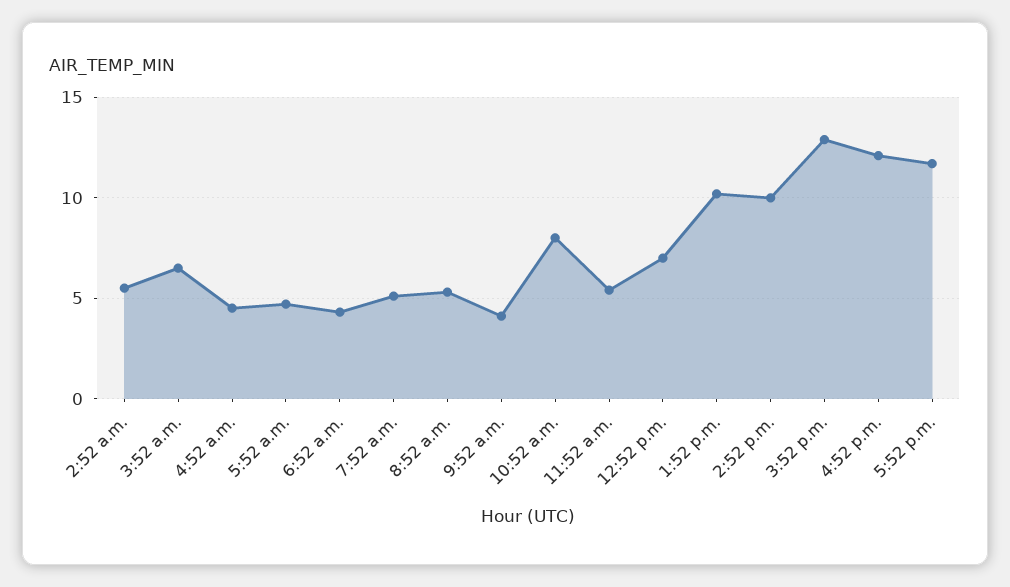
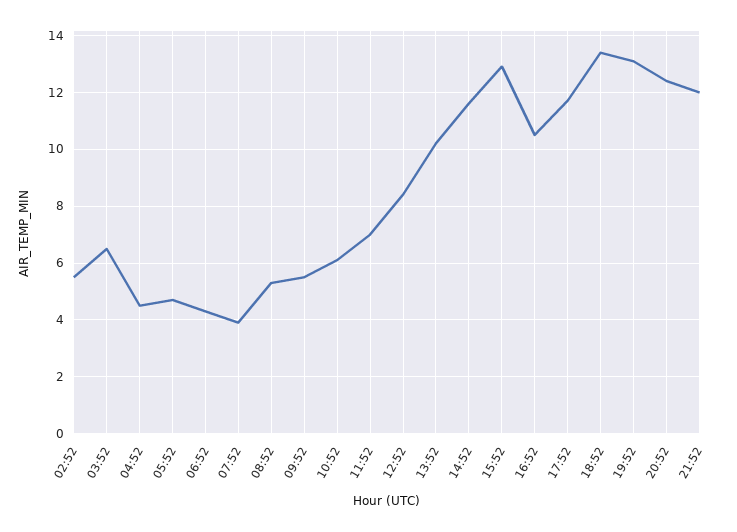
7:52 a.m.: 5 -> 4
9:52 a.m.: 4 -> 5.5
10:52 a.m.: 8 -> 6
11:52 a.m.: 5.5 -> 7
12:52 p.m.: 7 -> 8.5
2:52 p.m.: 10 -> 11.5
4:52 p.m.: 12 -> 10.5
18:52: none -> 13.5
19:52: none -> 13
20:52: none -> 12.5
21:52: none -> 12

